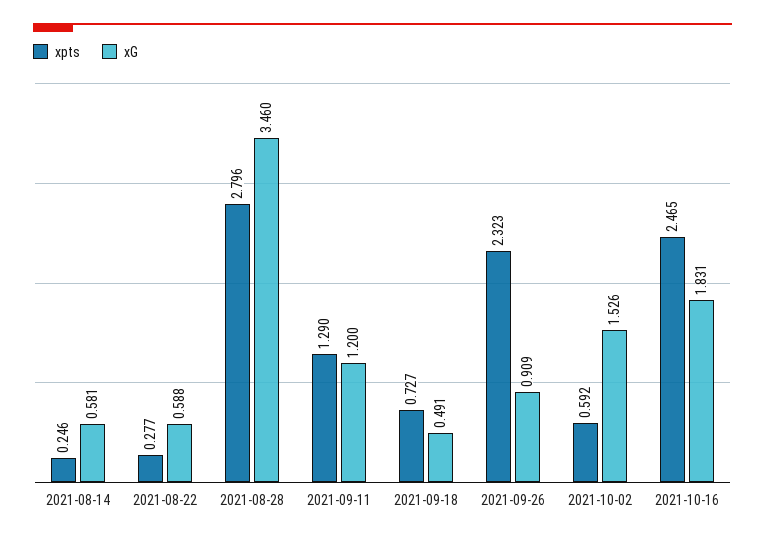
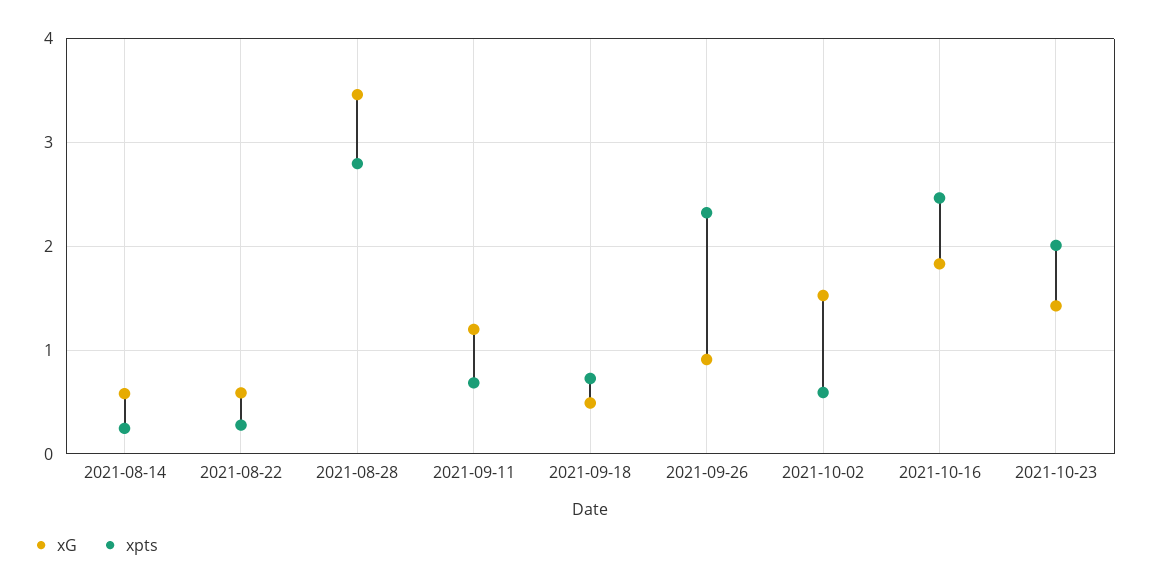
xpts, 2021-09-11: 1.29 -> 0.7
xG, 2021-10-23: none -> 1.4
xpts, 2021-10-23: none -> 2

